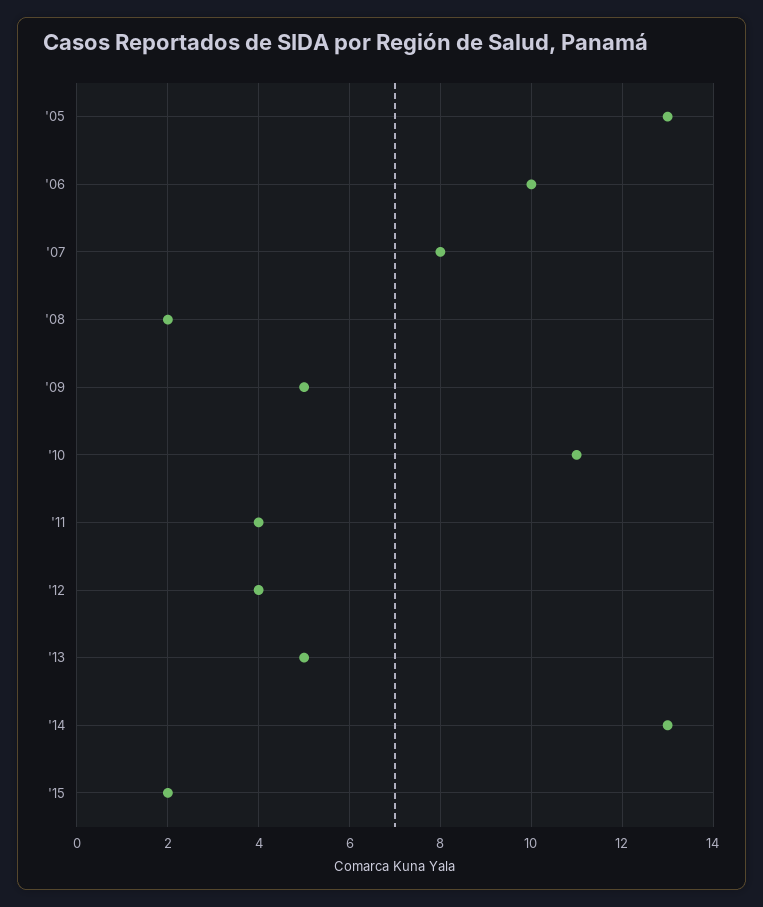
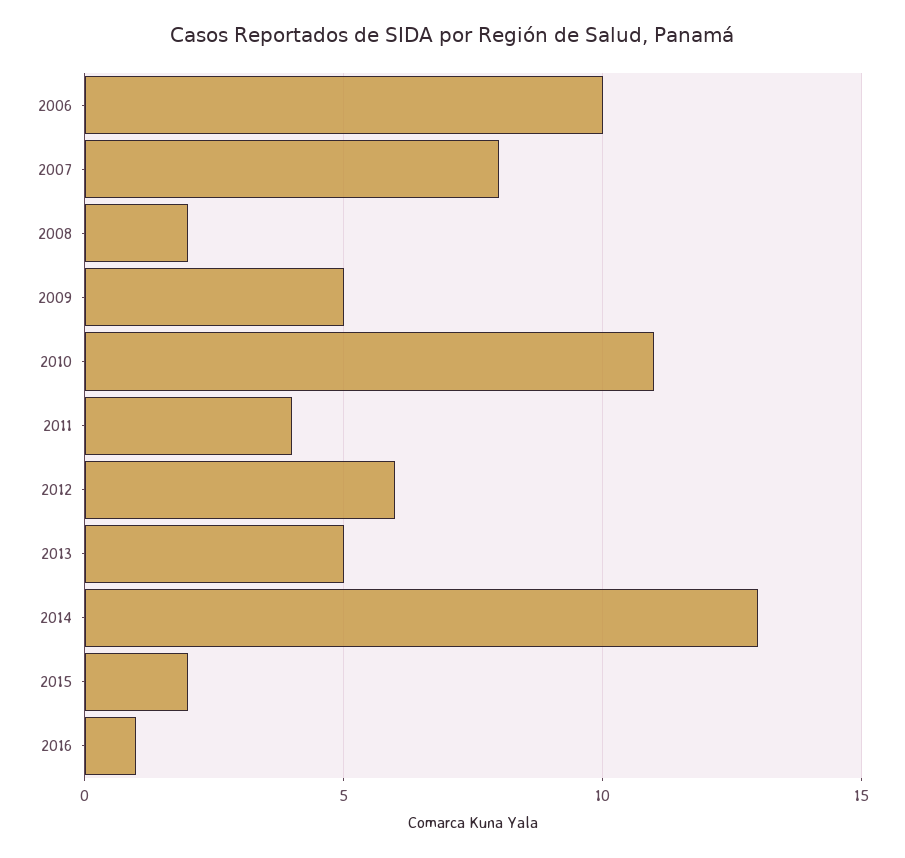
'05: 13 -> none
'12: 4 -> 6
2016: none -> 1

